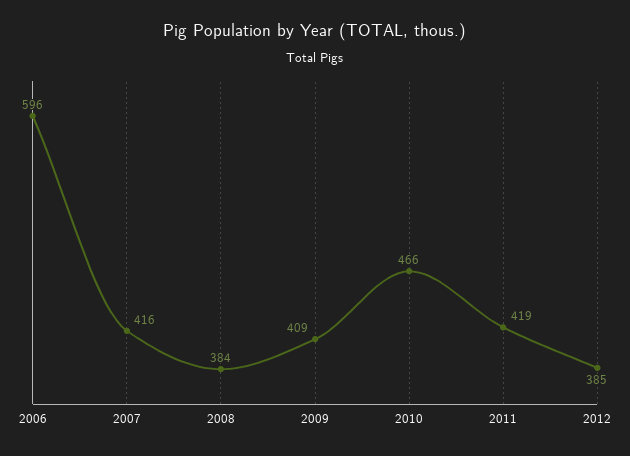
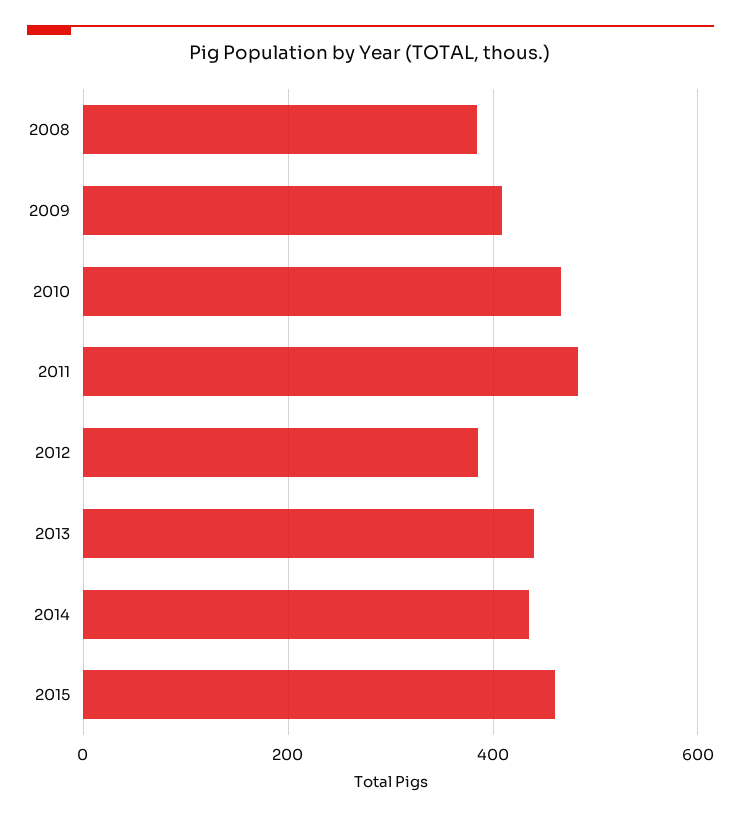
2006: 596 -> none
2007: 416 -> none
2011: 419 -> 480
2013: none -> 440
2014: none -> 440
2015: none -> 460

